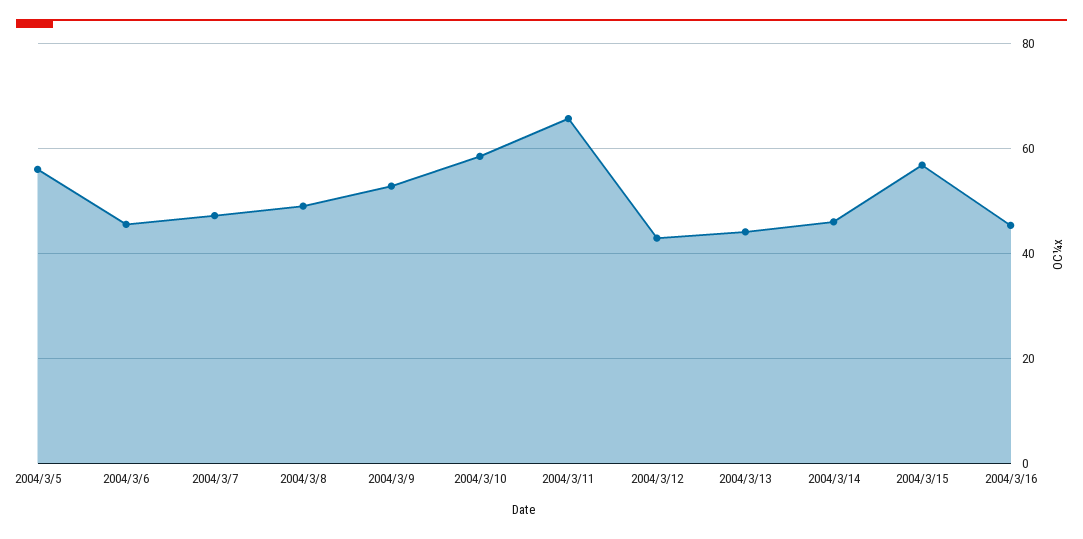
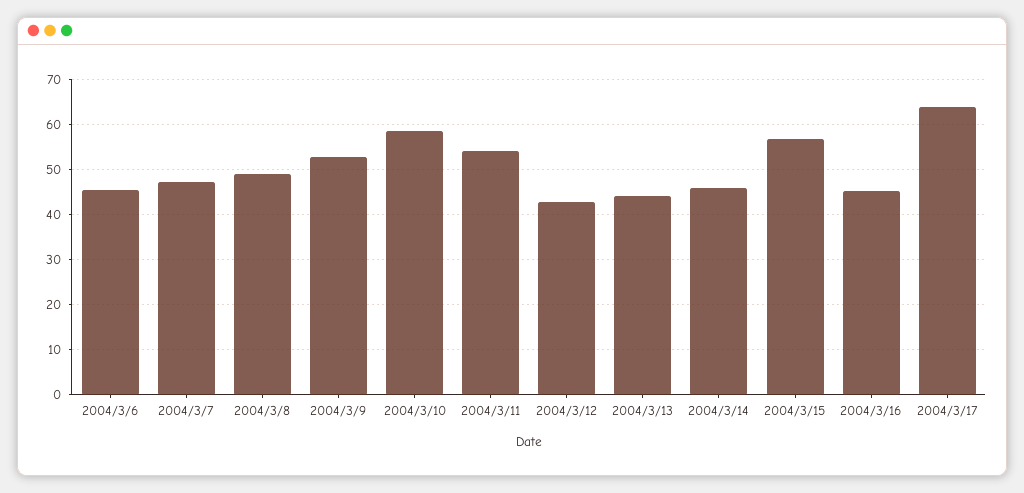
2004/3/5: 56 -> none
2004/3/11: 66 -> 54
2004/3/17: none -> 64

